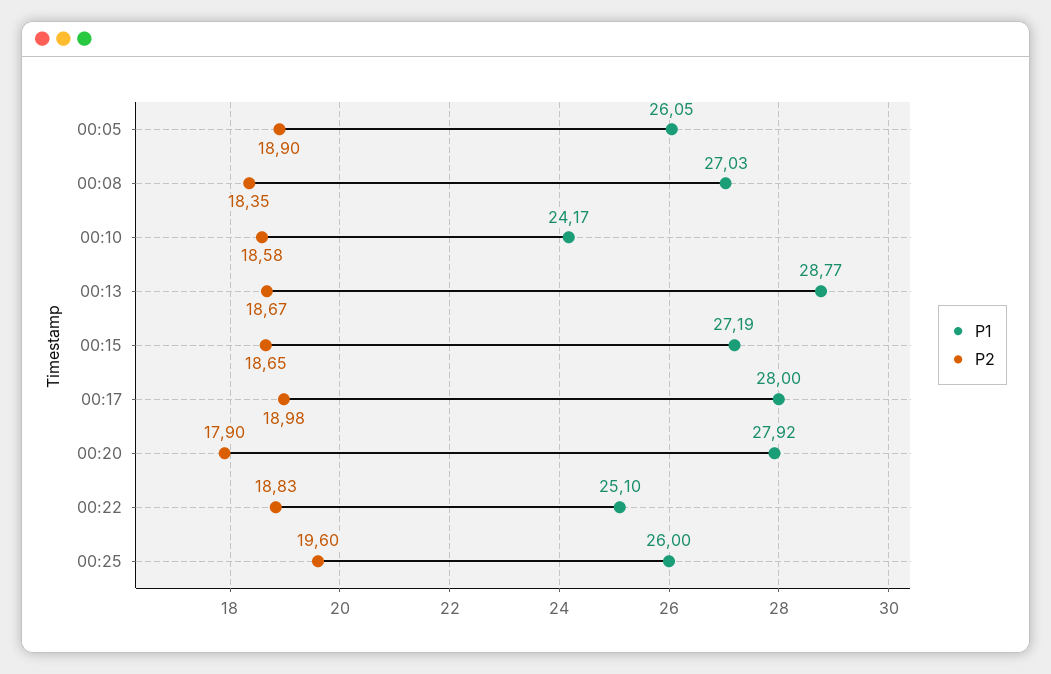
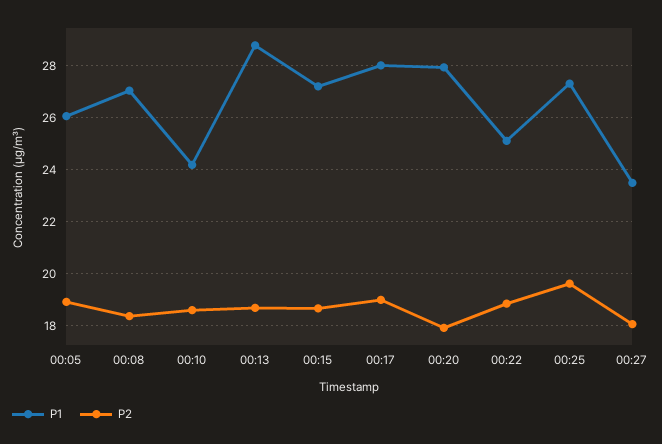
P1, 00:25: 26 -> 27.25
P1, 00:27: none -> 23.5
P2, 00:27: none -> 18

